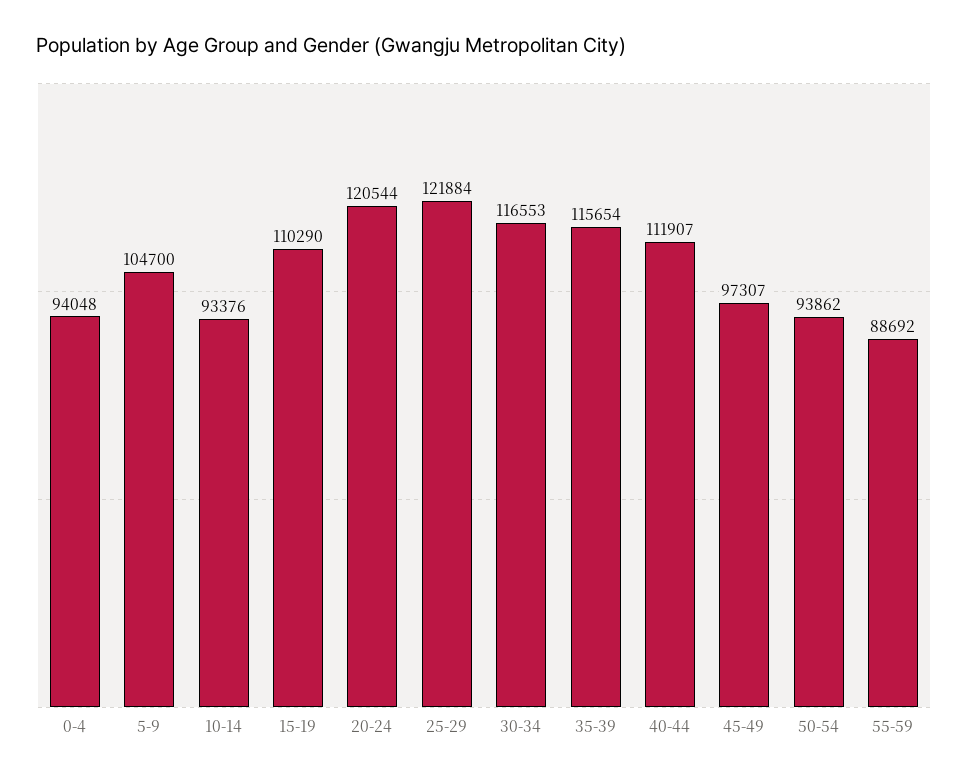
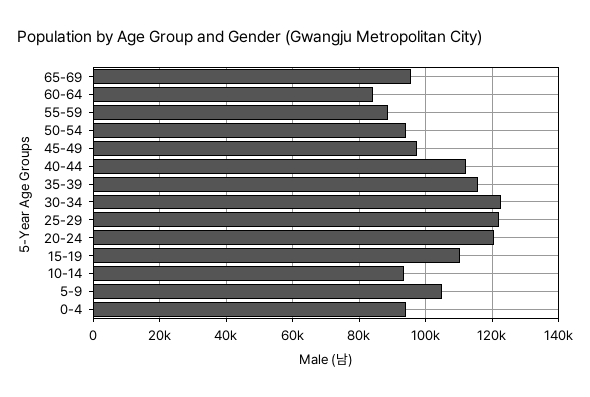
30-34: 116553 -> 122000
65-69: none -> 96000
60-64: none -> 84000

